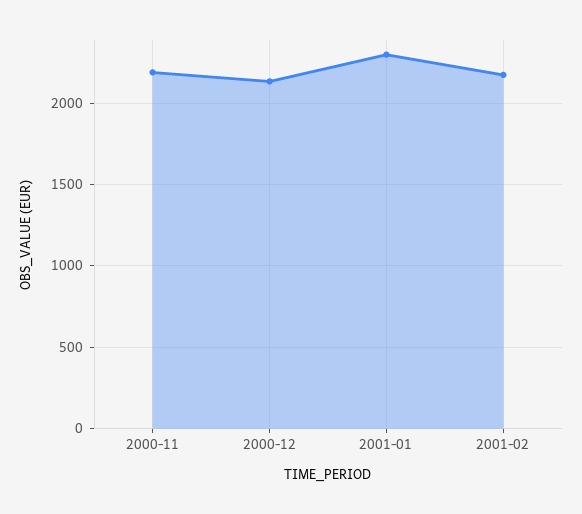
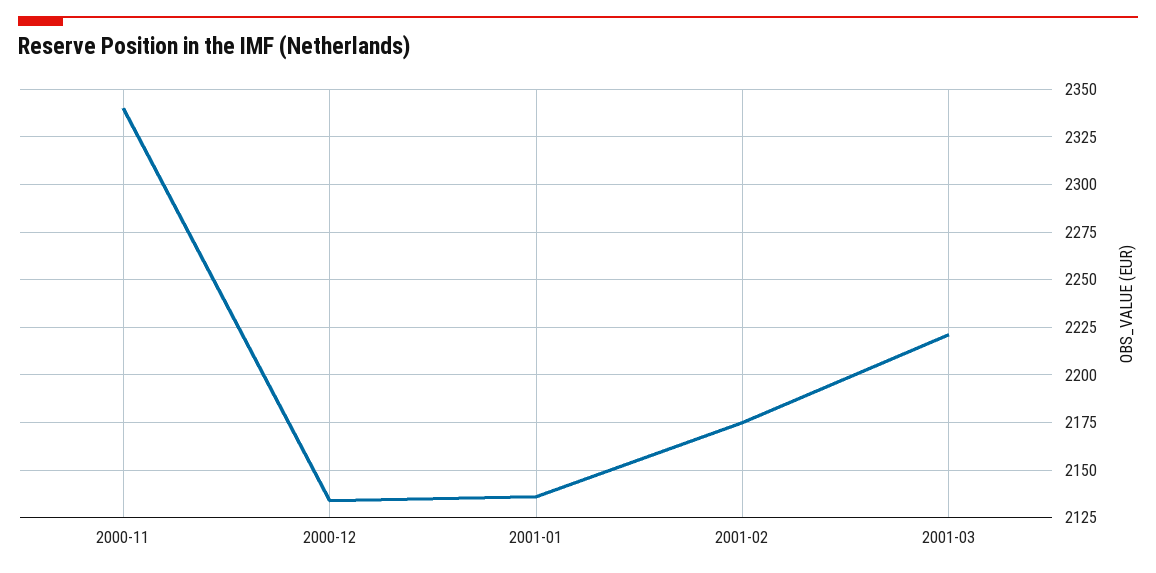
2000-11: 2200 -> 2340
2001-01: 2300 -> 2135
2001-03: none -> 2220

